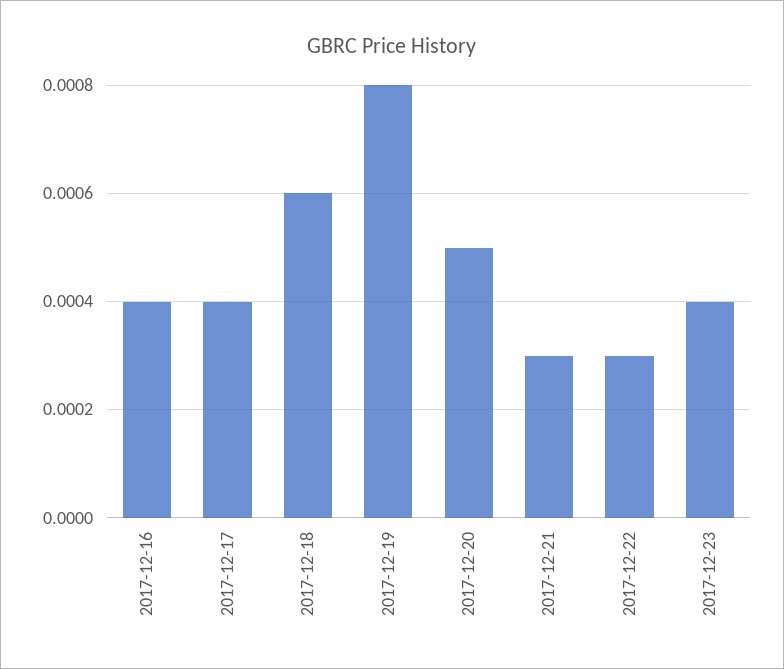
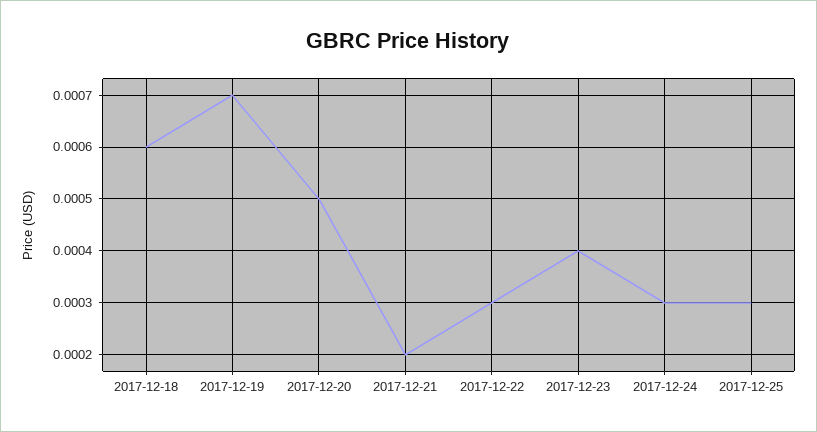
2017-12-16: 0.0004 -> none
2017-12-17: 0.0004 -> none
2017-12-19: 0.0008 -> 0.0007
2017-12-21: 0.0003 -> 0.0002
2017-12-24: none -> 0.0003
2017-12-25: none -> 0.0003

